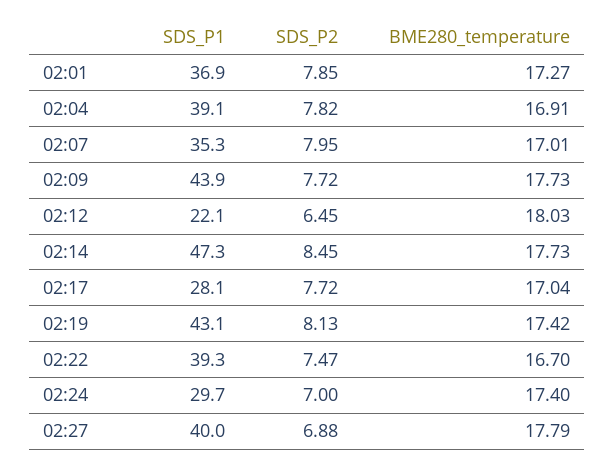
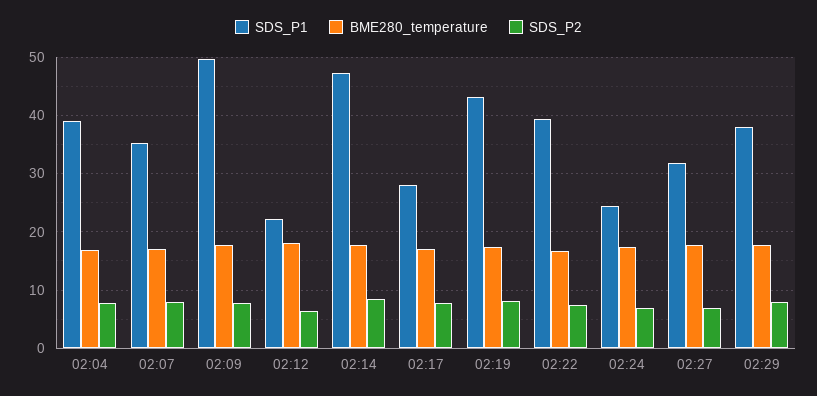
SDS_P1, 02:01: 36.9 -> none
SDS_P2, 02:01: 7.85 -> none
BME280_temperature, 02:01: 17.27 -> none
SDS_P1, 02:09: 43.9 -> 50
SDS_P1, 02:24: 29.7 -> 24
SDS_P1, 02:27: 40 -> 32
SDS_P1, 02:29: none -> 38
BME280_temperature, 02:29: none -> 18
SDS_P2, 02:29: none -> 8

